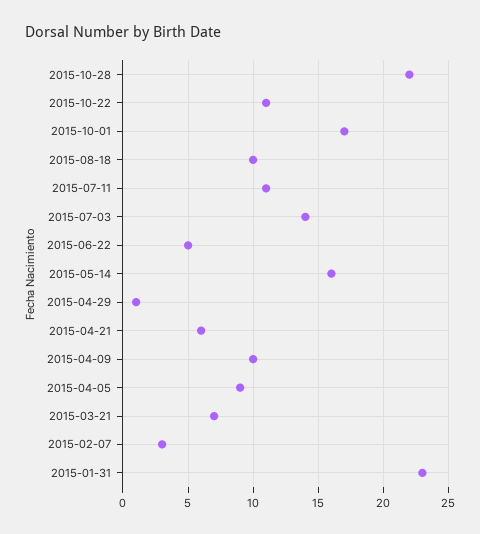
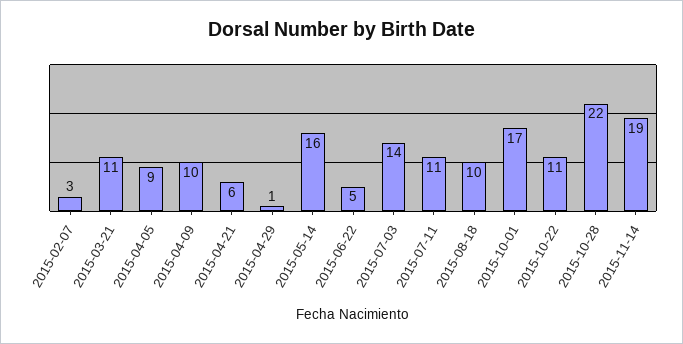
2015-03-21: 7 -> 11
2015-01-31: 23 -> none
2015-11-14: none -> 19

